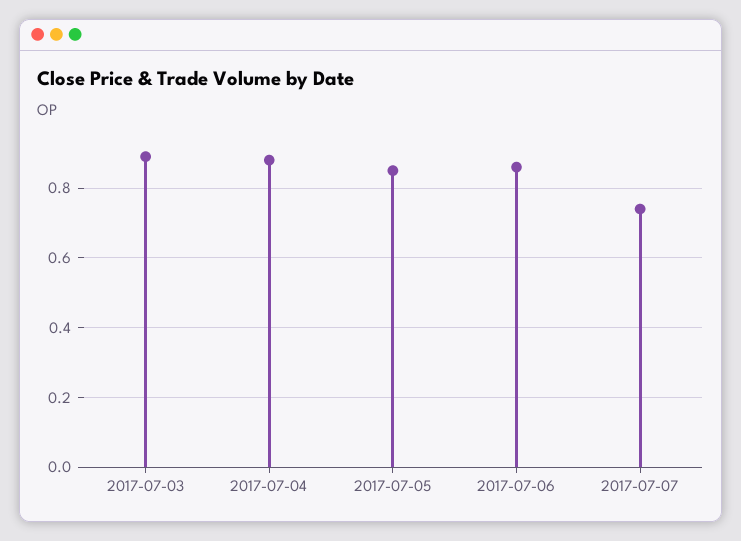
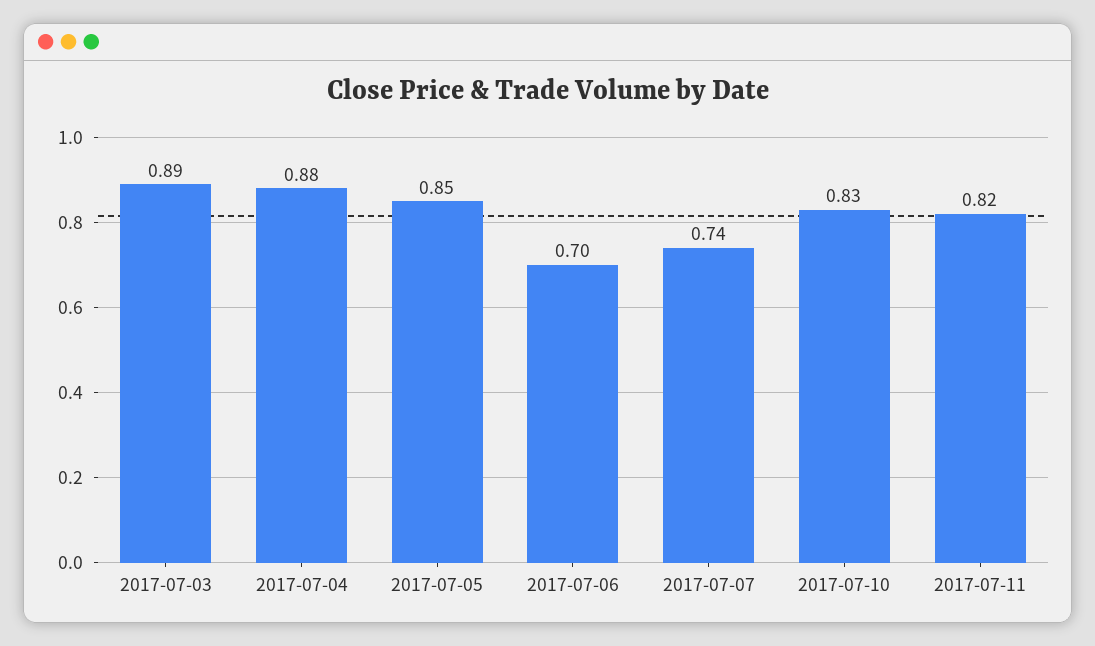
2017-07-06: 0.85 -> 0.7
2017-07-10: none -> 0.83
2017-07-11: none -> 0.82

